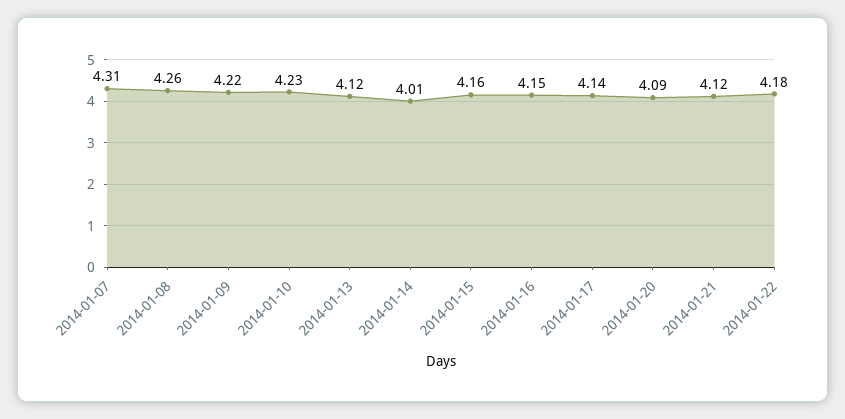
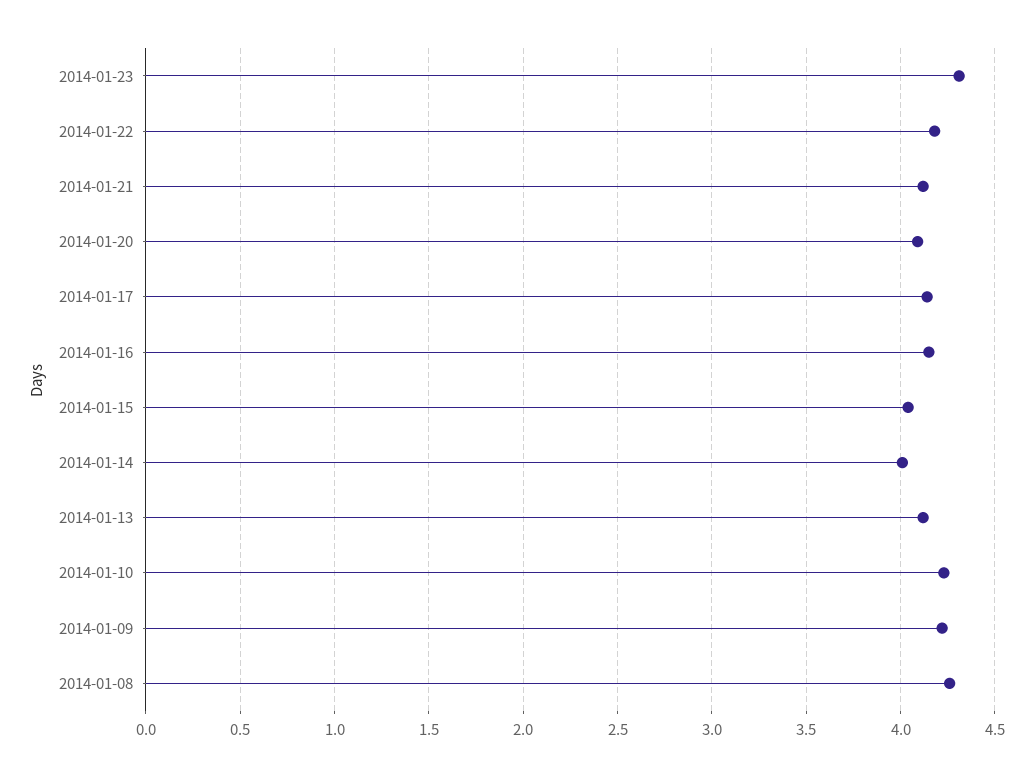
2014-01-07: 4.31 -> none
2014-01-15: 4.16 -> 4.05
2014-01-23: none -> 4.3

